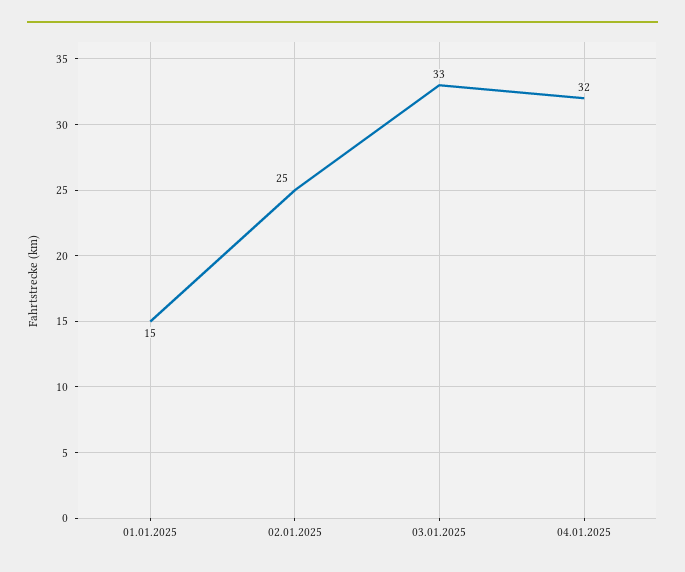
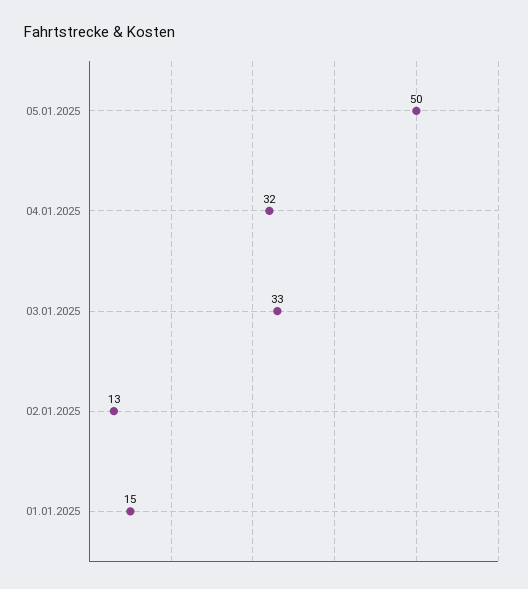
02.01.2025: 25 -> 13
05.01.2025: none -> 50

